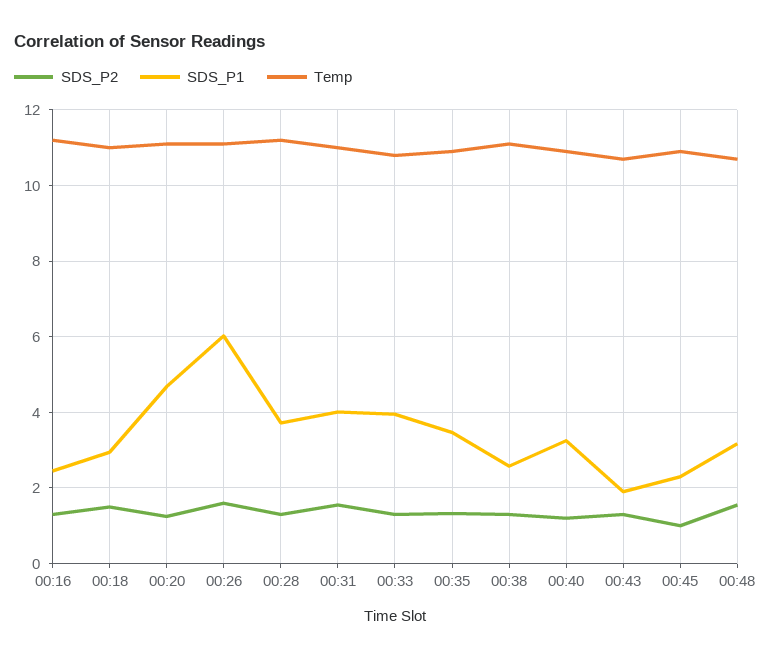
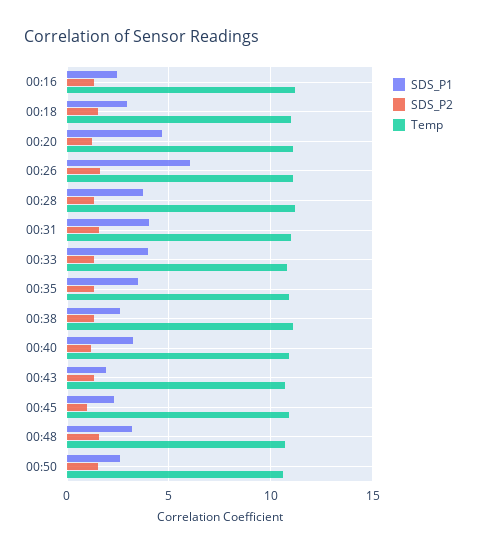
SDS_P1, 00:50: none -> 2.5
SDS_P2, 00:50: none -> 1.5
Temp, 00:50: none -> 10.5

